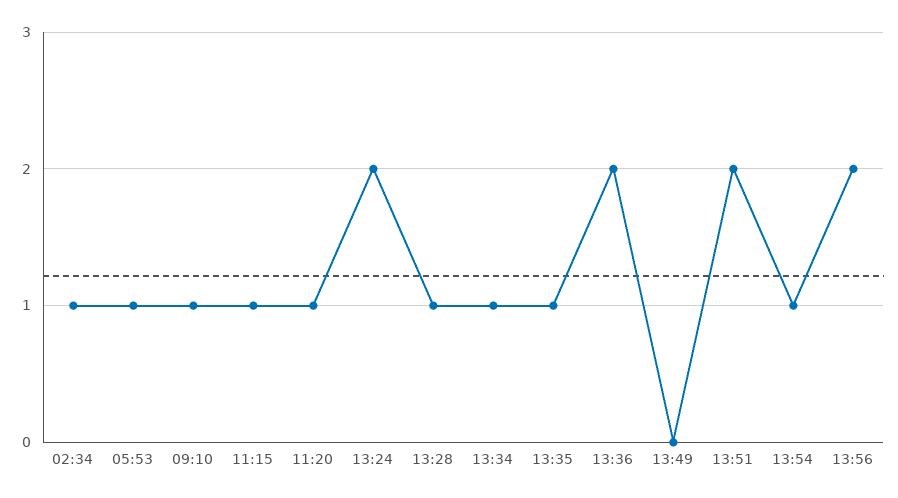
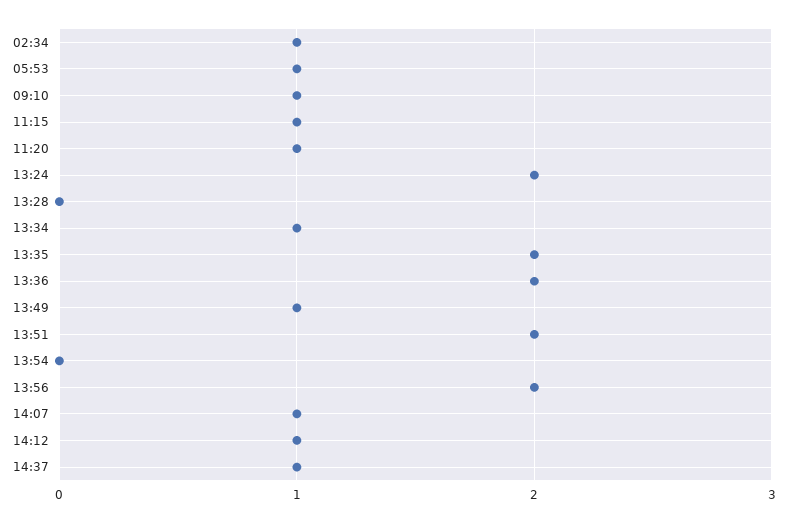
13:28: 1 -> 0
13:35: 1 -> 2
13:49: 0 -> 1
13:54: 1 -> 0
14:07: none -> 1
14:12: none -> 1
14:37: none -> 1

